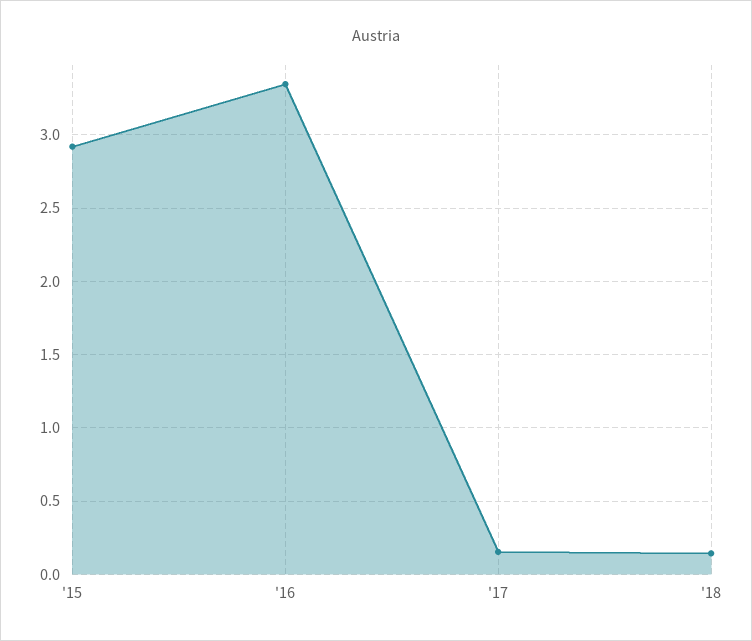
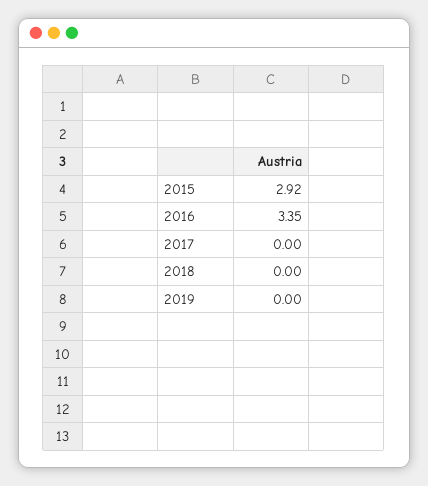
'17: 0.15 -> 0
'18: 0.15 -> 0
2019: none -> 0

